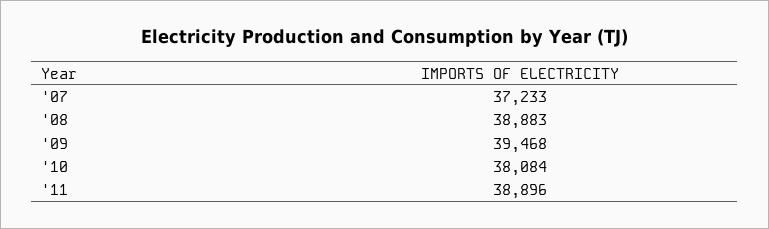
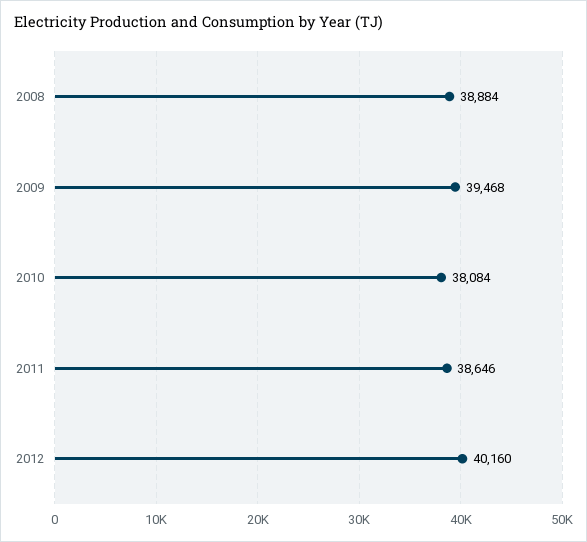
'07: 37233 -> none
'08: 38883 -> 38884
'11: 38896 -> 38646
2012: none -> 40160

